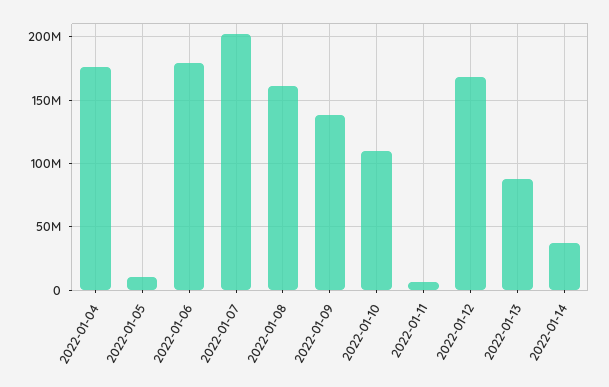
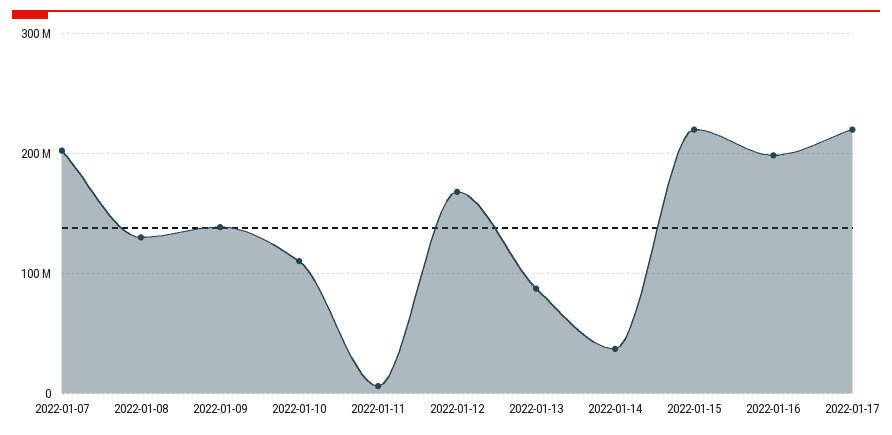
2022-01-04: 175000000 -> none
2022-01-05: 10000000 -> none
2022-01-06: 180000000 -> none
2022-01-08: 160000000 -> 130000000
2022-01-15: none -> 220000000
2022-01-16: none -> 200000000
2022-01-17: none -> 220000000

